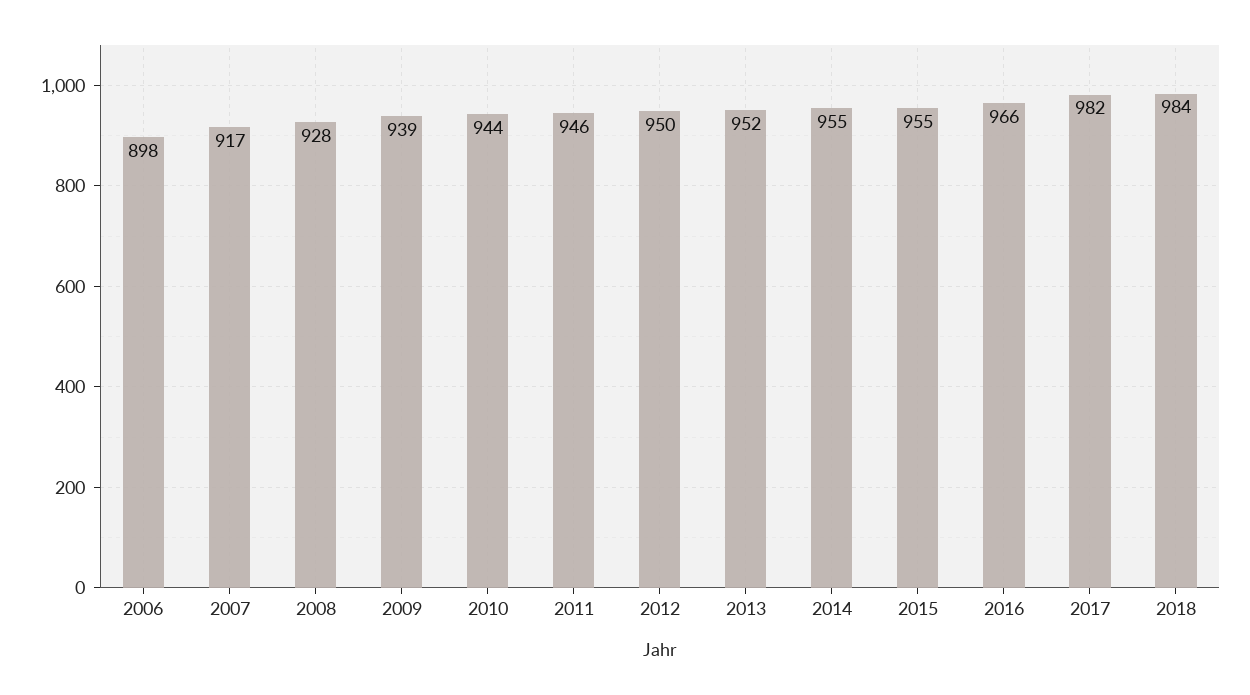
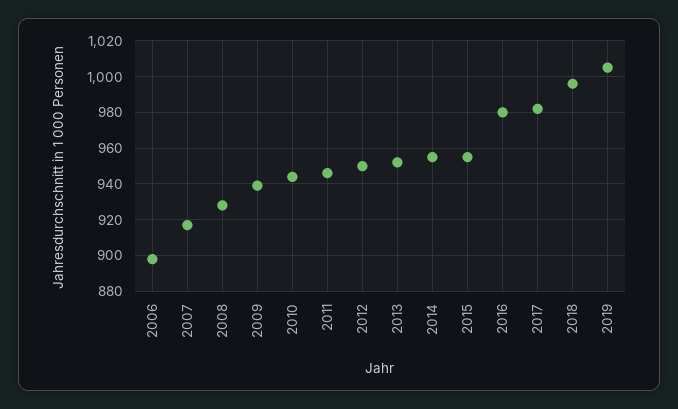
2016: 966 -> 980
2018: 984 -> 995
2019: none -> 1005

